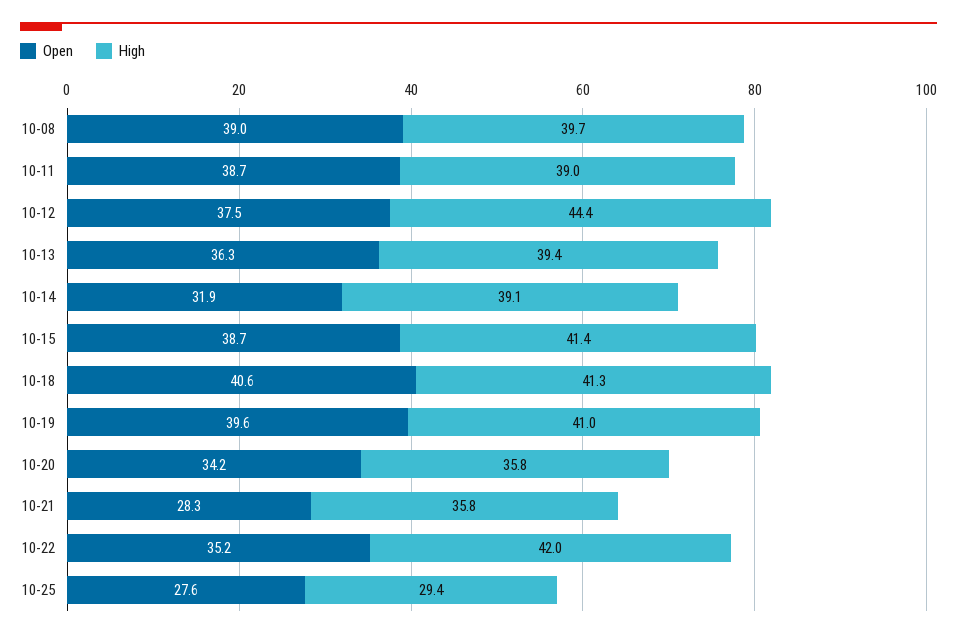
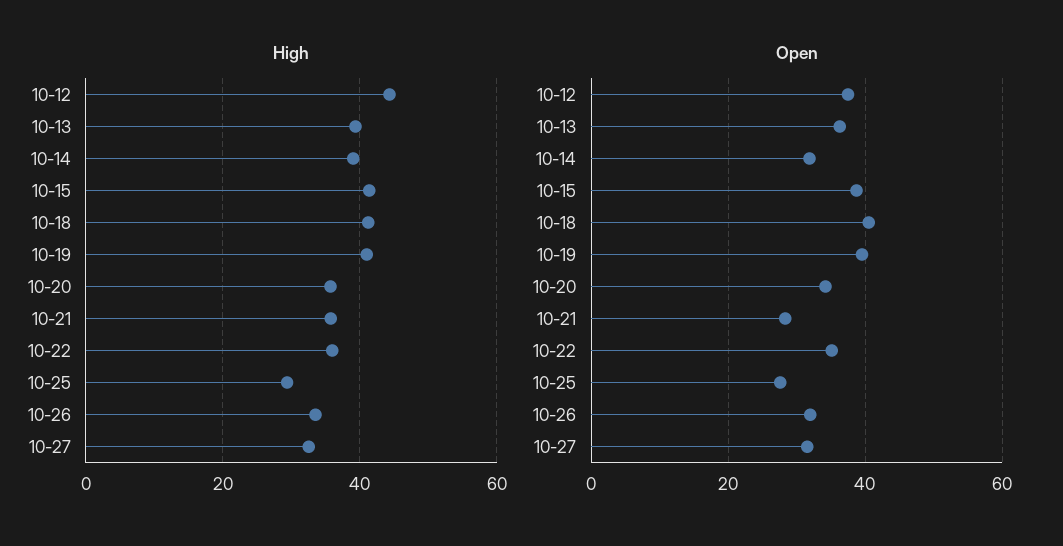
Open, 10-08: 39 -> none
High, 10-08: 39.7 -> none
Open, 10-11: 38.7 -> none
High, 10-11: 39 -> none
High, 10-22: 42 -> 36
High, 10-26: none -> 34
High, 10-27: none -> 32
Open, 10-26: none -> 32
Open, 10-27: none -> 32

